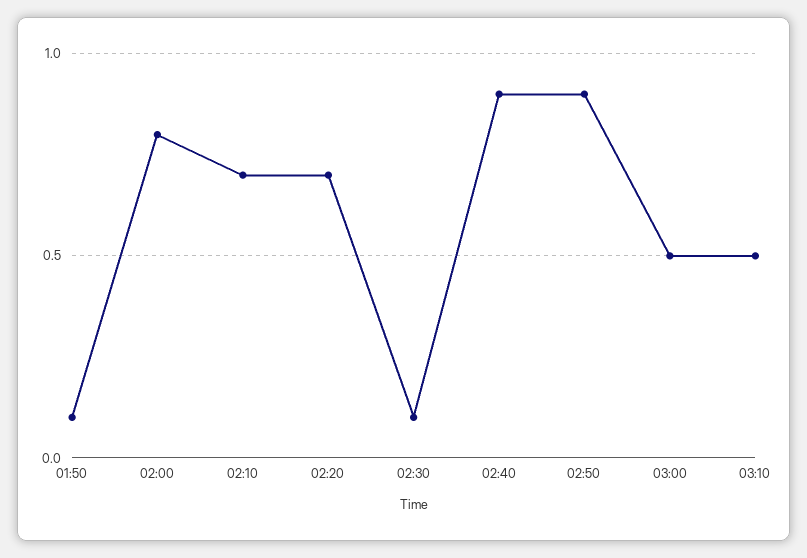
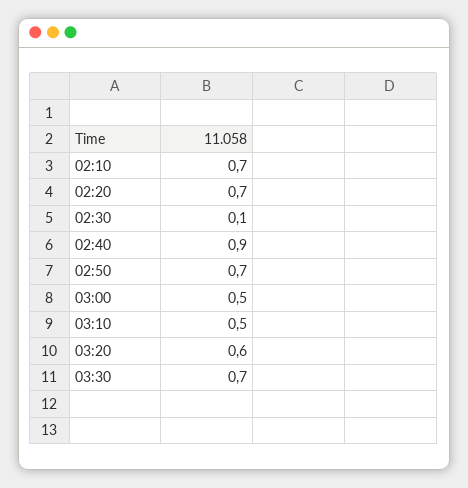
01:50: 0.1 -> none
02:00: 0.8 -> none
02:50: 0.9 -> 0.7
03:20: none -> 0.6
03:30: none -> 0.7

